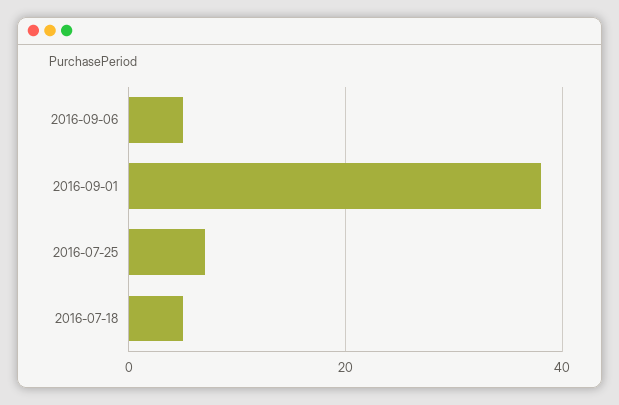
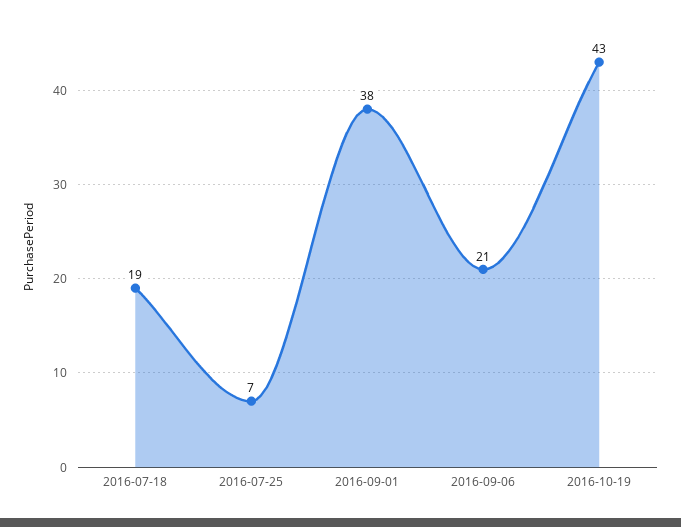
2016-09-06: 5 -> 21
2016-07-18: 5 -> 19
2016-10-19: none -> 43

